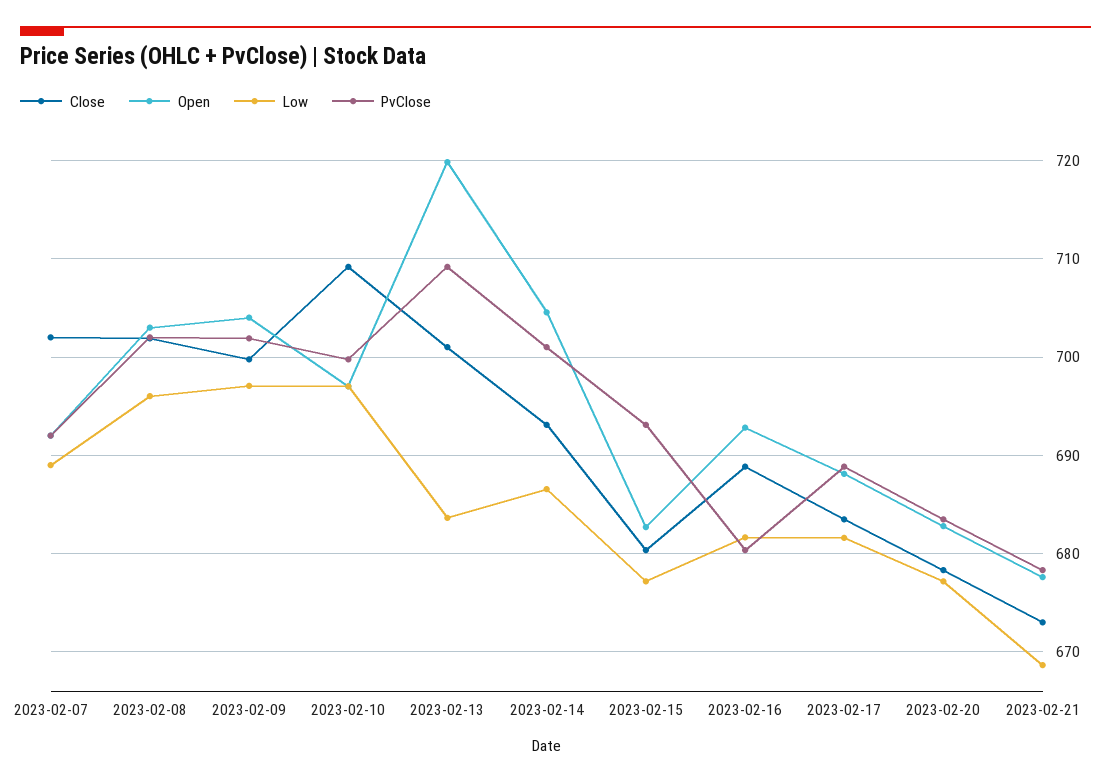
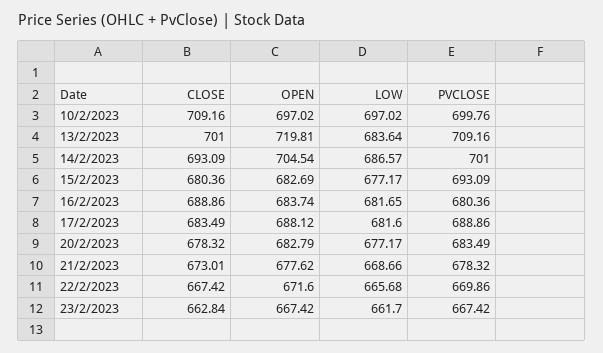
Close, 2023-02-07: 702 -> none
Open, 2023-02-07: 692 -> none
Low, 2023-02-07: 689 -> none
PvClose, 2023-02-07: 692 -> none
Close, 2023-02-08: 702 -> none
Open, 2023-02-08: 703 -> none
Low, 2023-02-08: 696 -> none
PvClose, 2023-02-08: 702 -> none
Close, 2023-02-09: 700 -> none
Open, 2023-02-09: 704 -> none
Low, 2023-02-09: 697 -> none
PvClose, 2023-02-09: 702 -> none
Open, 2023-02-16: 693 -> 683.74
Close, 22/2/2023: none -> 667.42
Open, 22/2/2023: none -> 671.6
Low, 22/2/2023: none -> 665.68
PvClose, 22/2/2023: none -> 669.86
Close, 23/2/2023: none -> 662.84
Open, 23/2/2023: none -> 667.42
Low, 23/2/2023: none -> 661.7
PvClose, 23/2/2023: none -> 667.42

